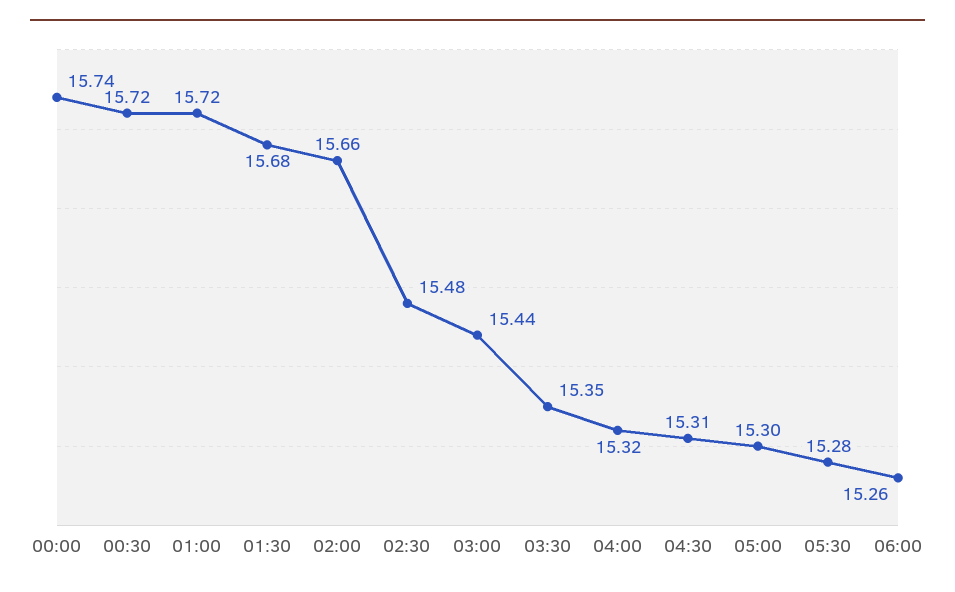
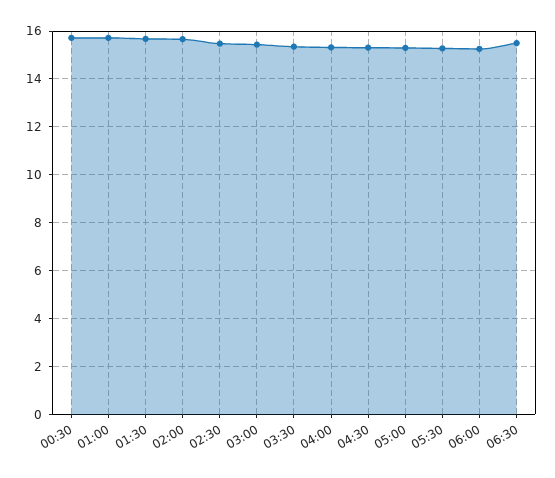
00:00: 15.74 -> none
06:30: none -> 15.5

